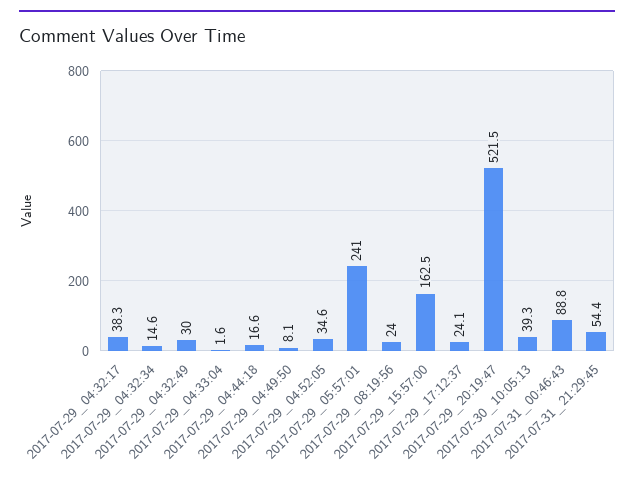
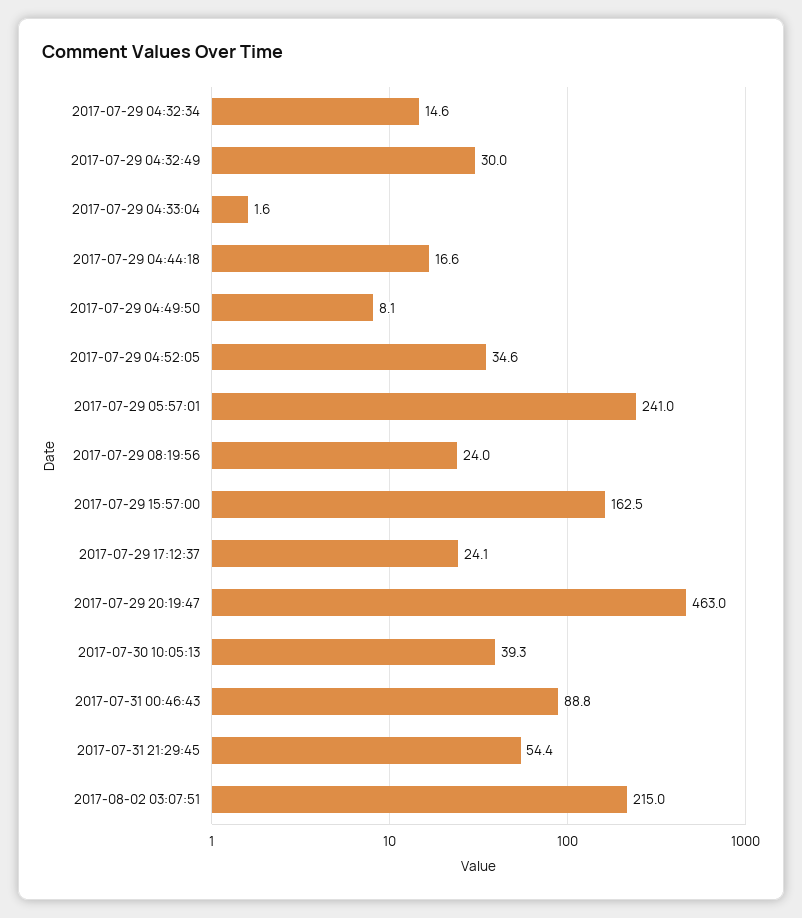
2017-07-29_04:32:17: 38.3 -> none
2017-07-29_20:19:47: 521.5 -> 463
2017-08-02 03:07:51: none -> 215

